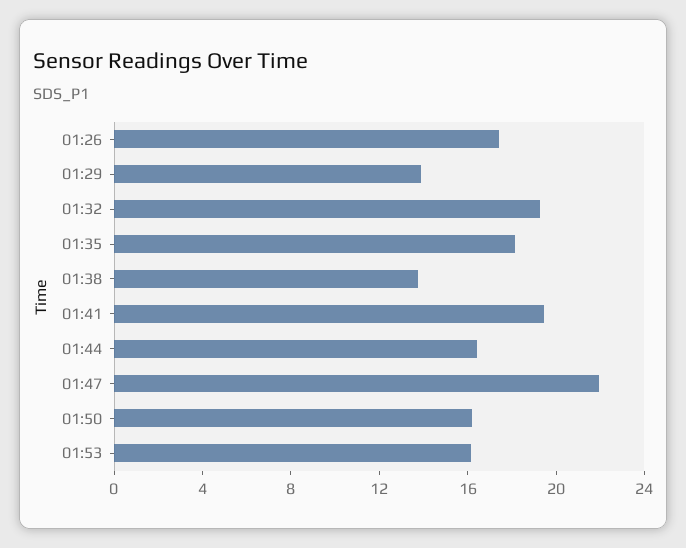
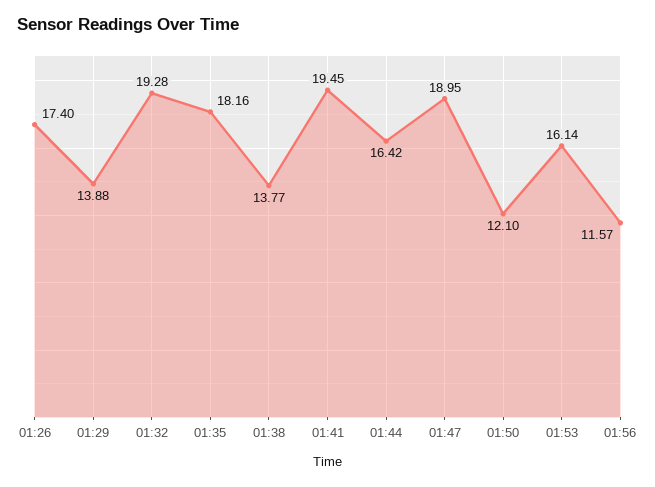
01:47: 22 -> 18.95
01:50: 16 -> 12.1
01:56: none -> 11.57

